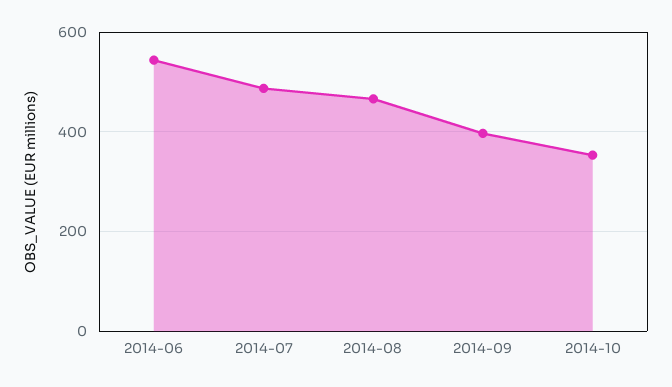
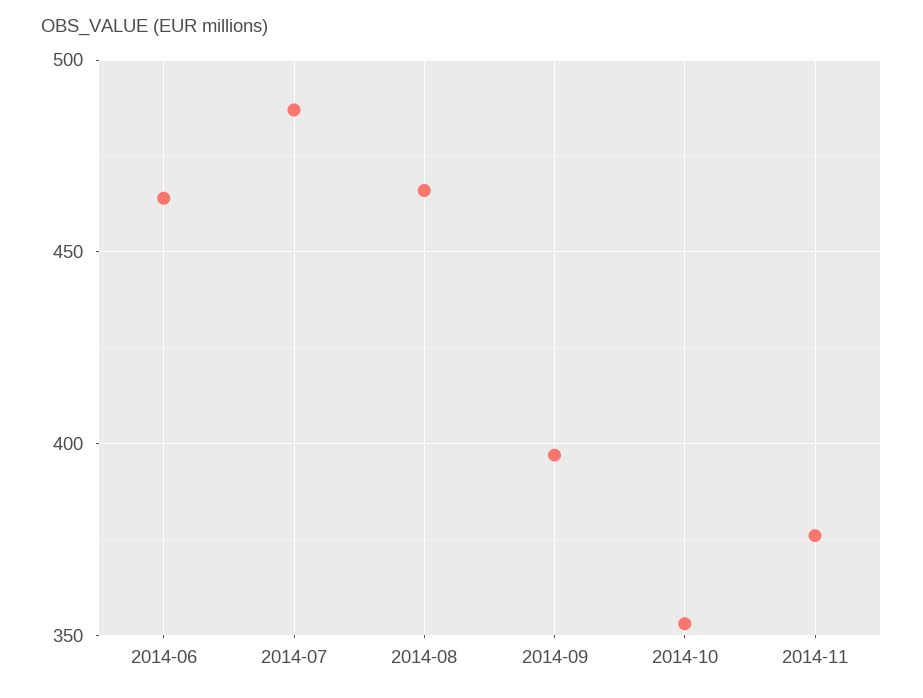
2014-06: 540 -> 465
2014-11: none -> 375

